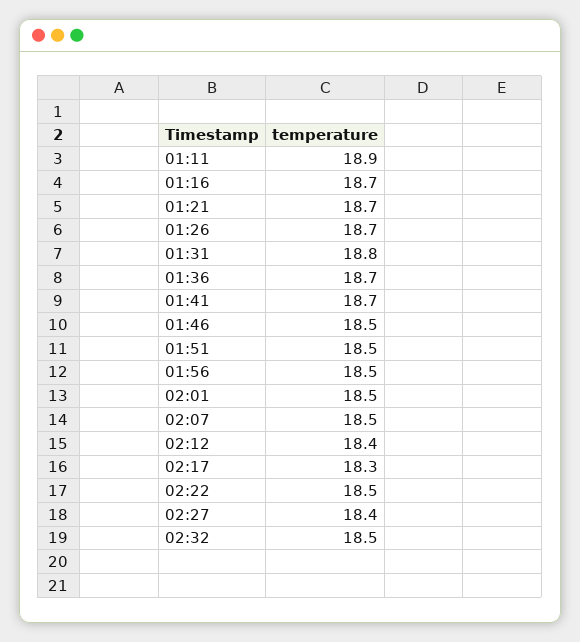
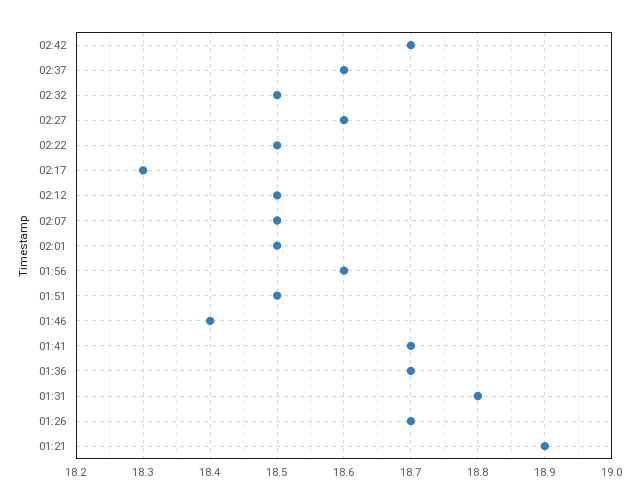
01:11: 18.9 -> none
01:16: 18.7 -> none
01:21: 18.7 -> 18.9
01:46: 18.5 -> 18.4
01:56: 18.5 -> 18.6
02:12: 18.4 -> 18.5
02:27: 18.4 -> 18.6
02:42: none -> 18.7
02:37: none -> 18.6

